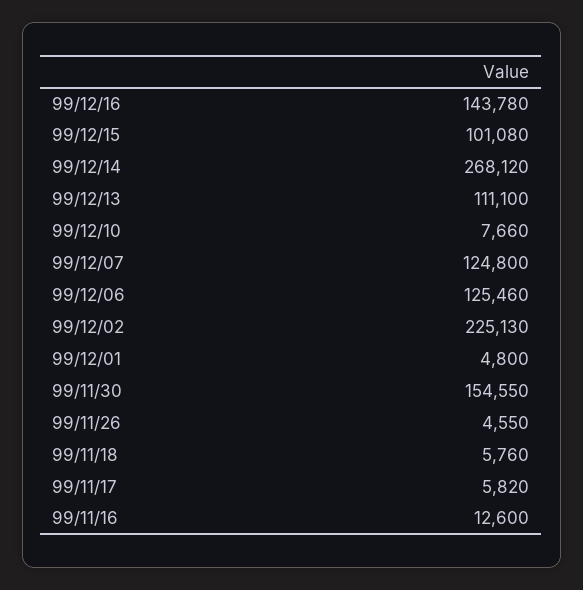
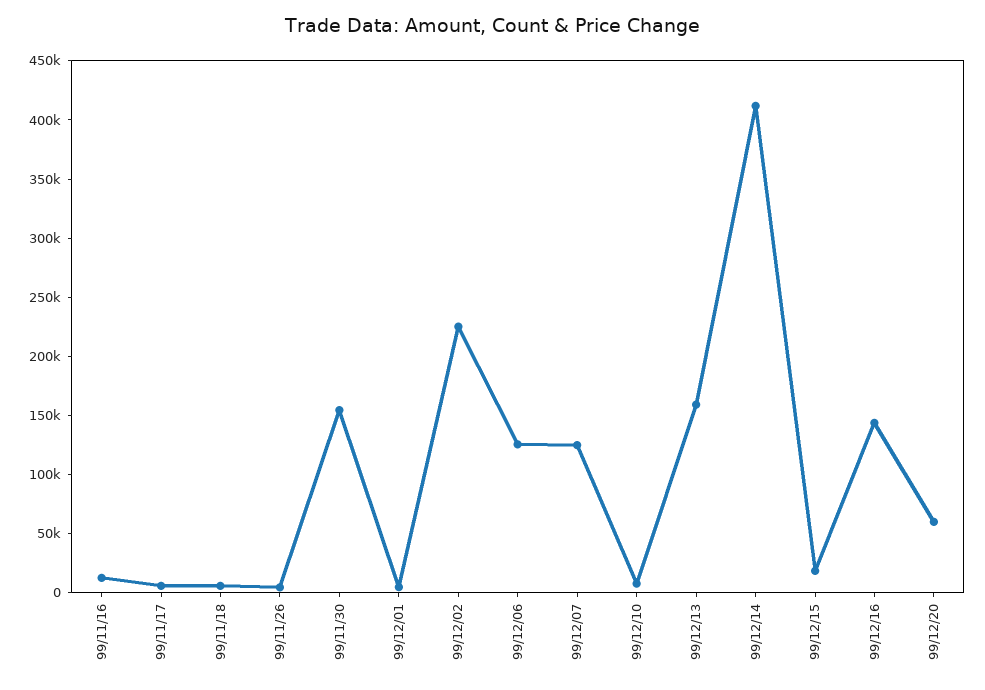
99/12/15: 101080 -> 20000
99/12/14: 268120 -> 410000
99/12/13: 111100 -> 160000
99/12/20: none -> 60000

